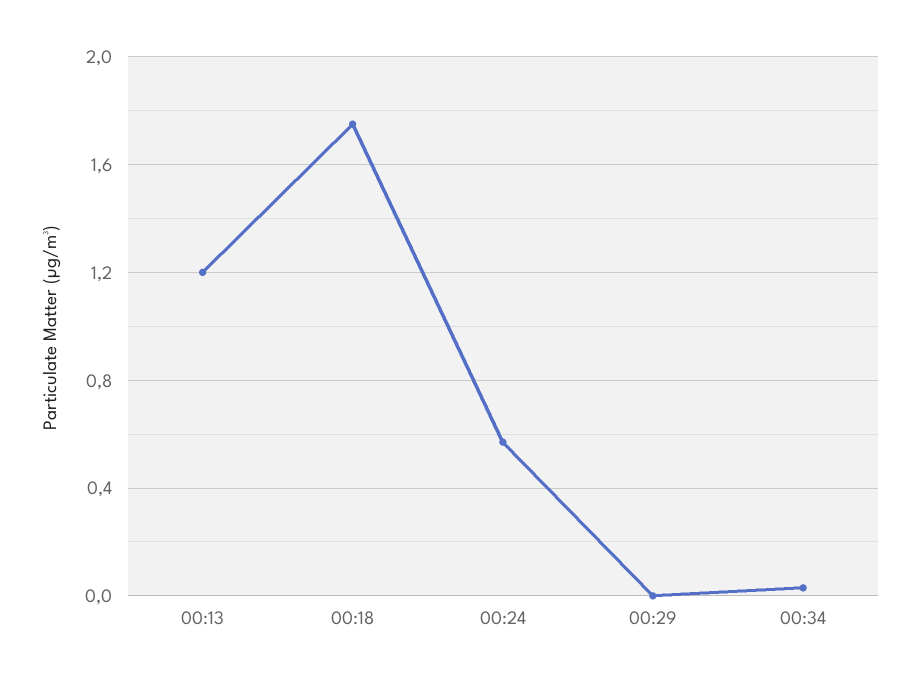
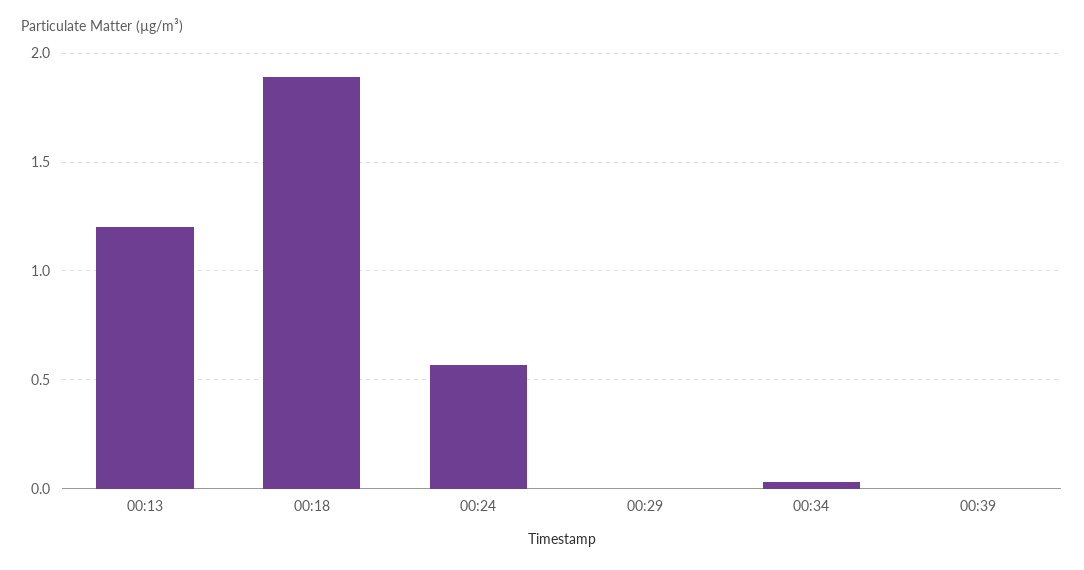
00:18: 1.75 -> 1.9
00:39: none -> 0

